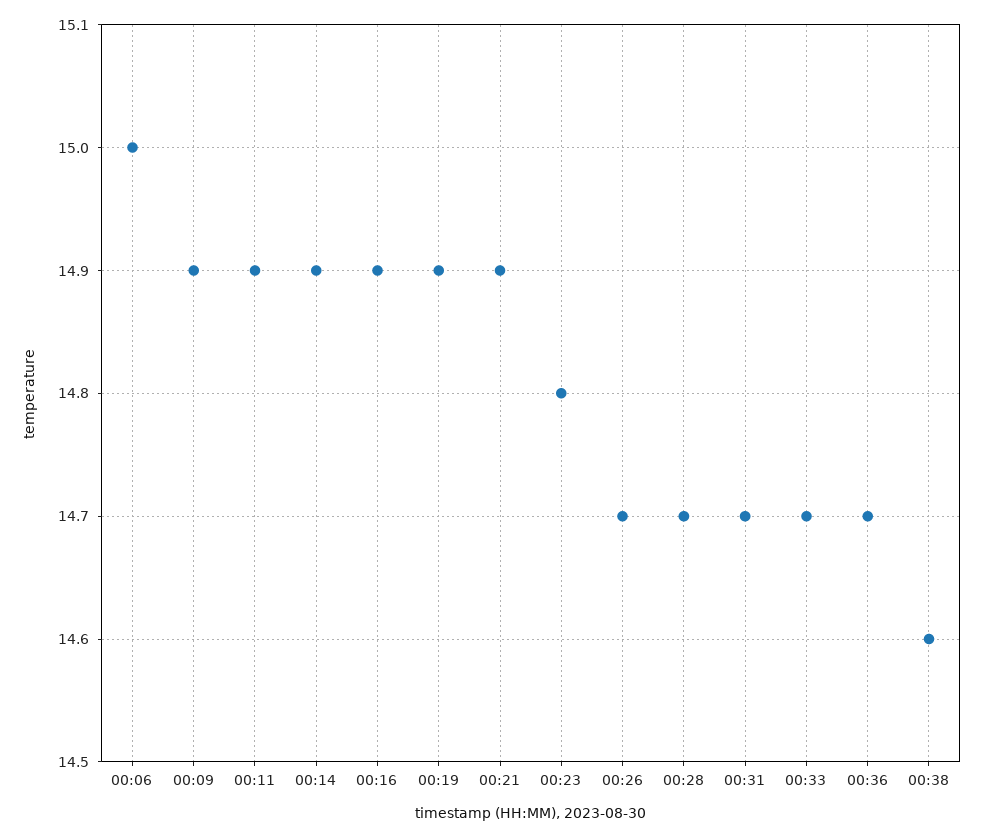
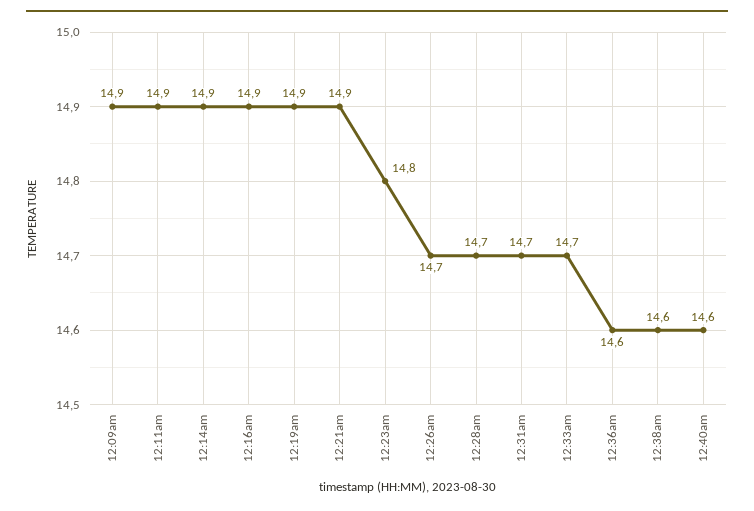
00:06: 15 -> none
00:36: 14.7 -> 14.6
12:40am: none -> 14.6

